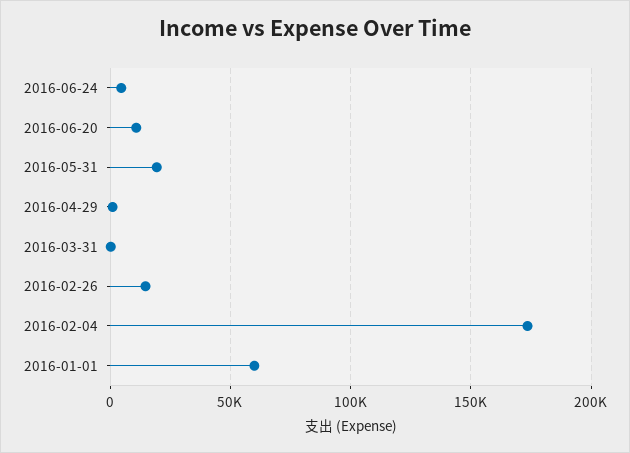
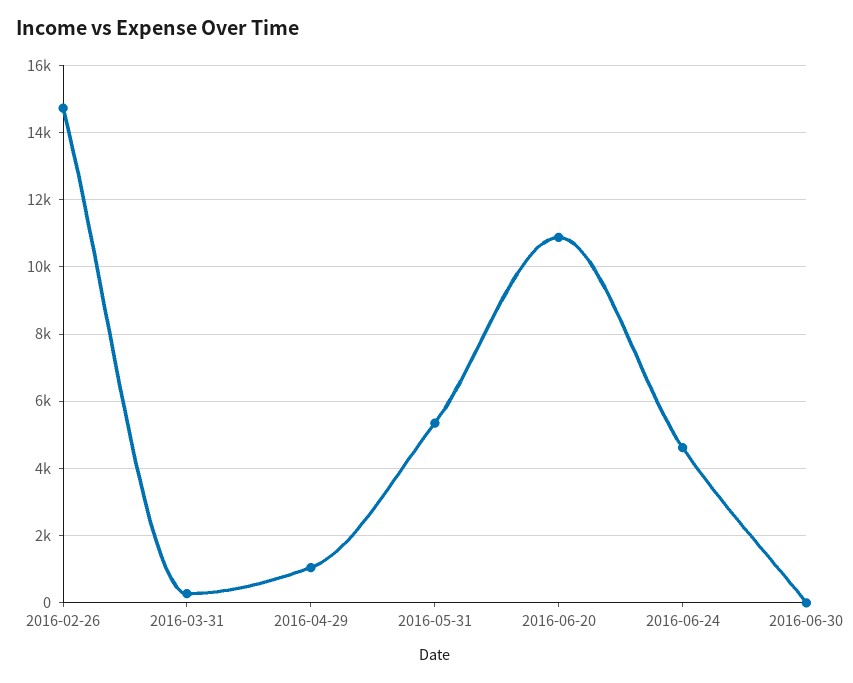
2016-05-31: 20000 -> 5400
2016-02-04: 175000 -> none
2016-01-01: 60000 -> none
2016-06-30: none -> 0

